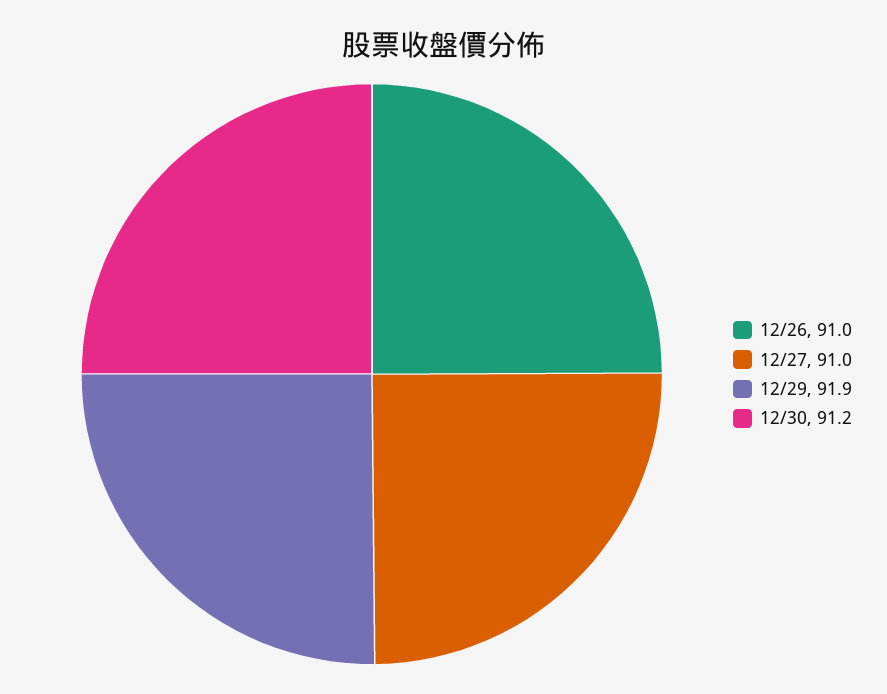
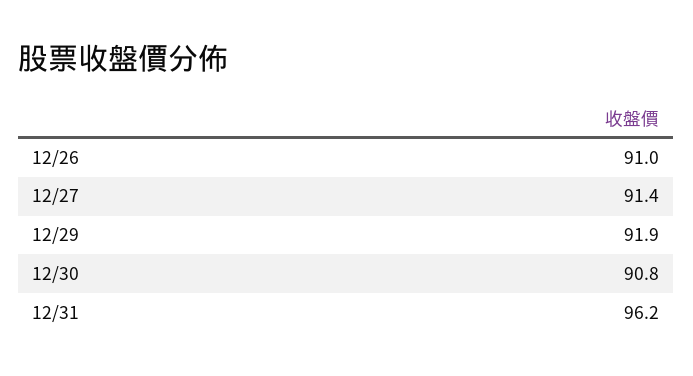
12/27: 91 -> 91.4
12/30: 91.2 -> 90.8
12/31: none -> 96.2

